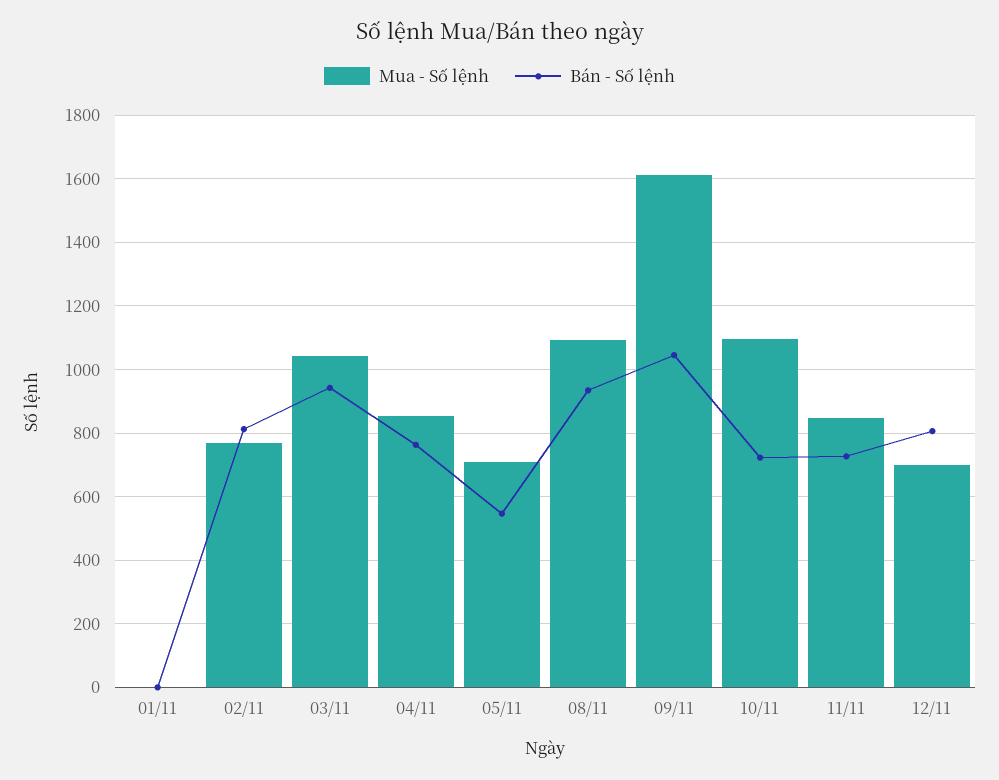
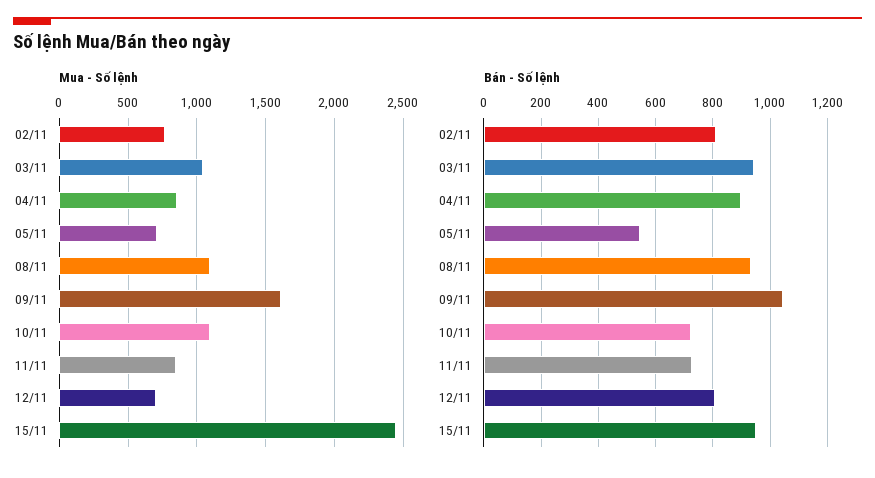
Mua - Số lệnh, 01/11: 0 -> none
Bán - Số lệnh, 01/11: 0 -> none
Bán - Số lệnh, 04/11: 760 -> 900
Mua - Số lệnh, 15/11: none -> 2450
Bán - Số lệnh, 15/11: none -> 950

